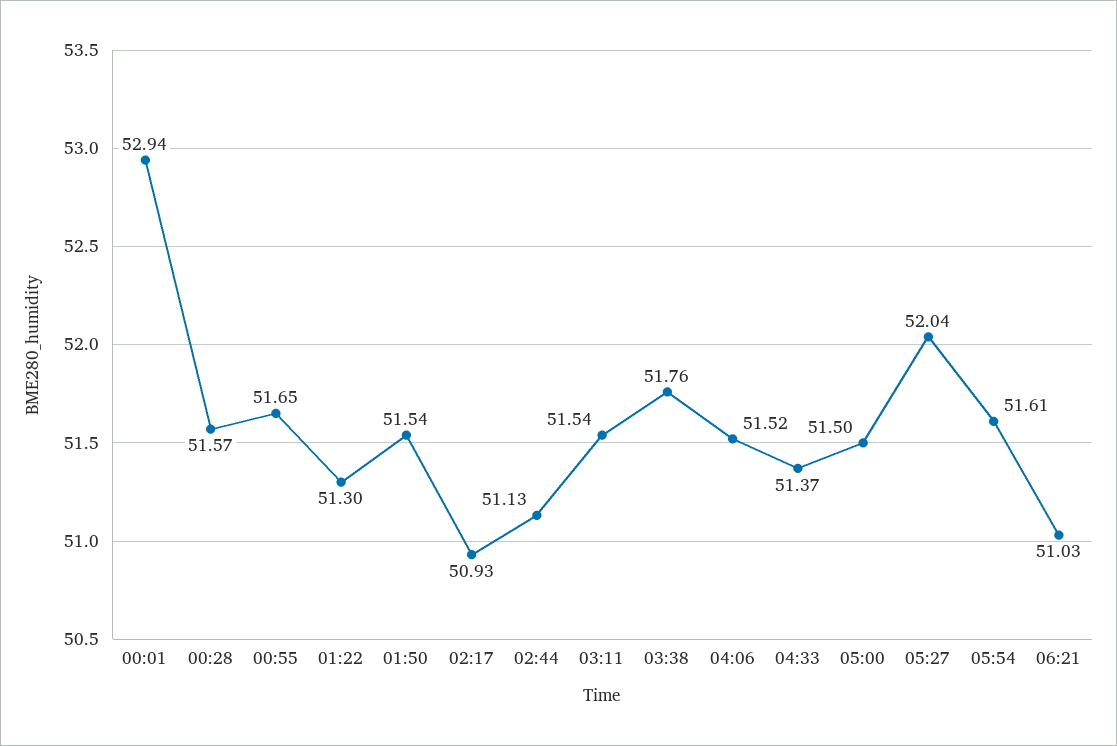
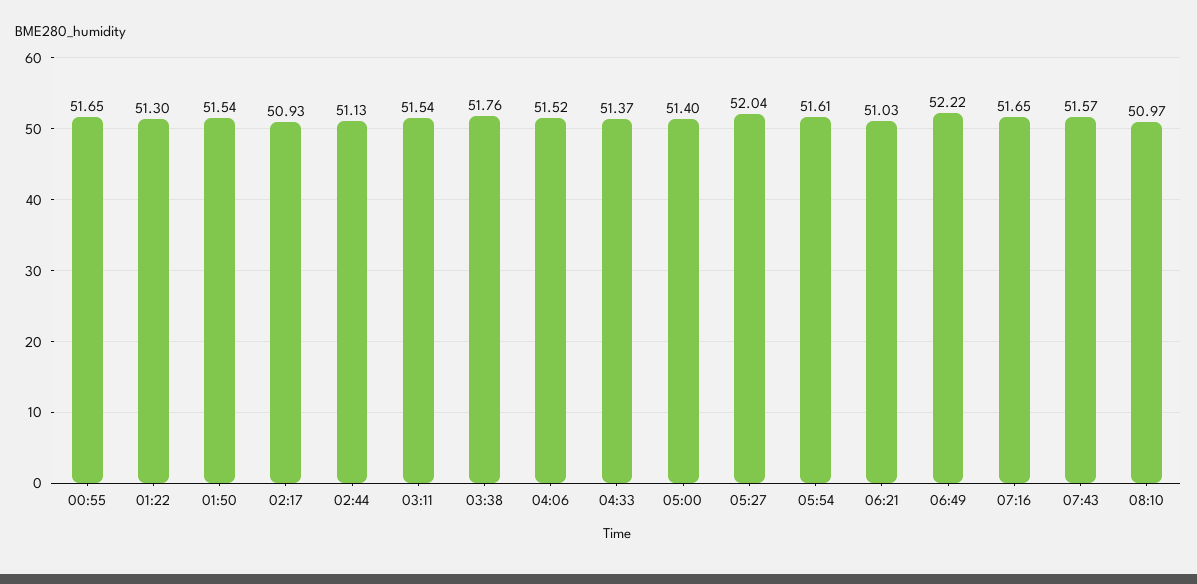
00:01: 52.94 -> none
00:28: 51.57 -> none
05:00: 51.5 -> 51.4
06:49: none -> 52.22
07:16: none -> 51.65
07:43: none -> 51.57
08:10: none -> 50.97

